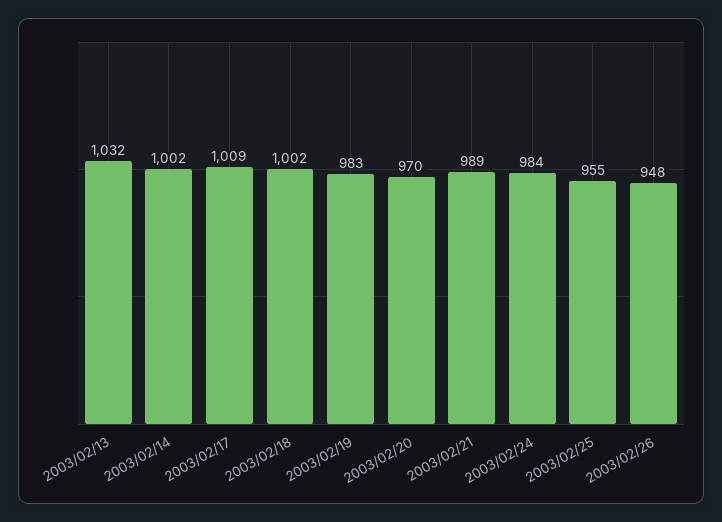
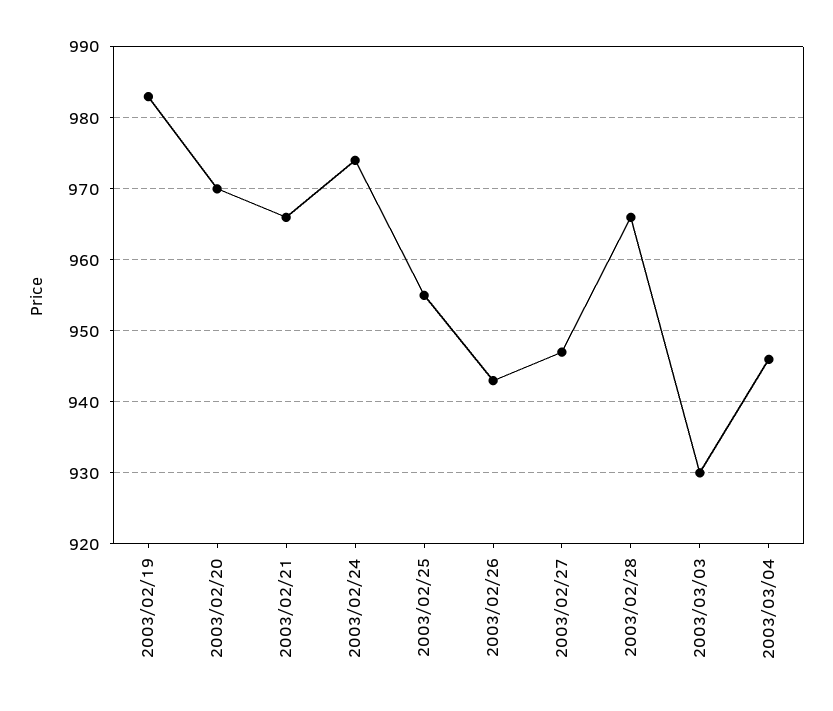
2003/02/13: 1032 -> none
2003/02/14: 1002 -> none
2003/02/17: 1009 -> none
2003/02/18: 1002 -> none
2003/02/21: 989 -> 966
2003/02/24: 984 -> 974
2003/02/26: 948 -> 943
2003/02/27: none -> 947
2003/02/28: none -> 966
2003/03/03: none -> 930
2003/03/04: none -> 946

